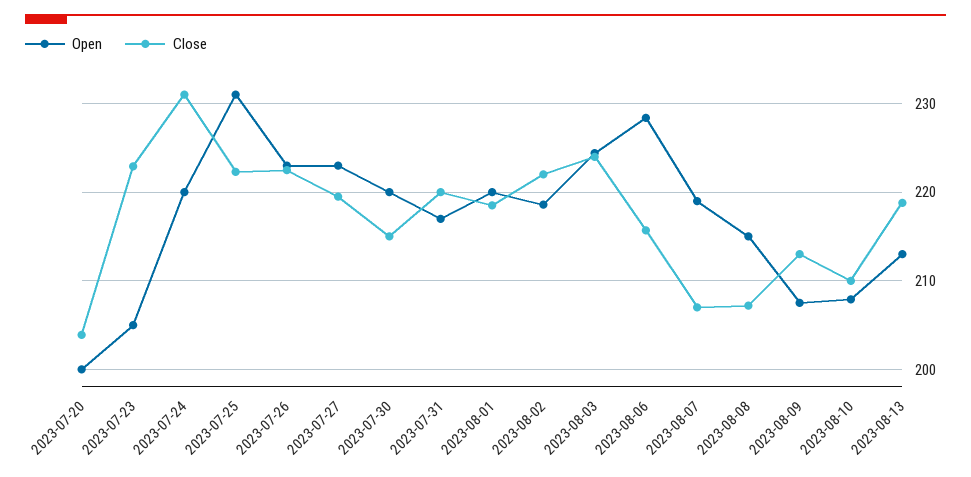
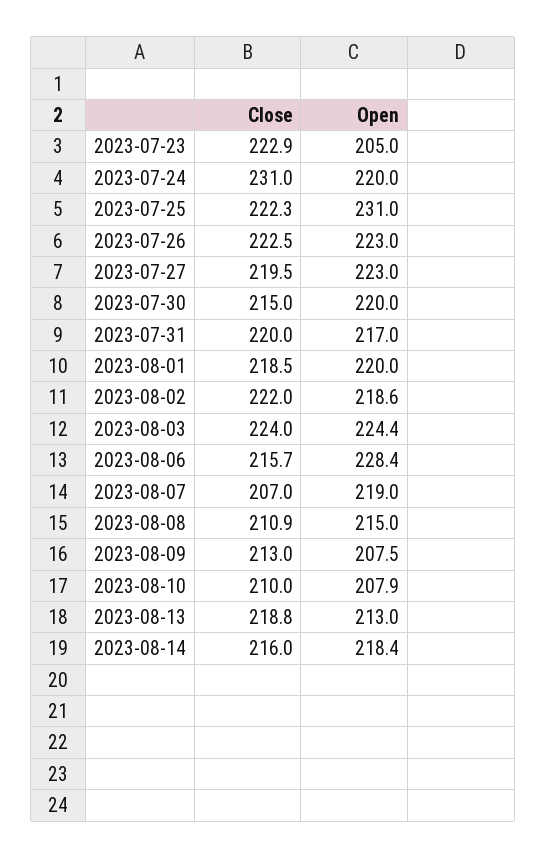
Open, 2023-07-20: 200 -> none
Close, 2023-07-20: 204 -> none
Close, 2023-08-08: 207 -> 210.9
Close, 2023-08-14: none -> 216
Open, 2023-08-14: none -> 218.4

